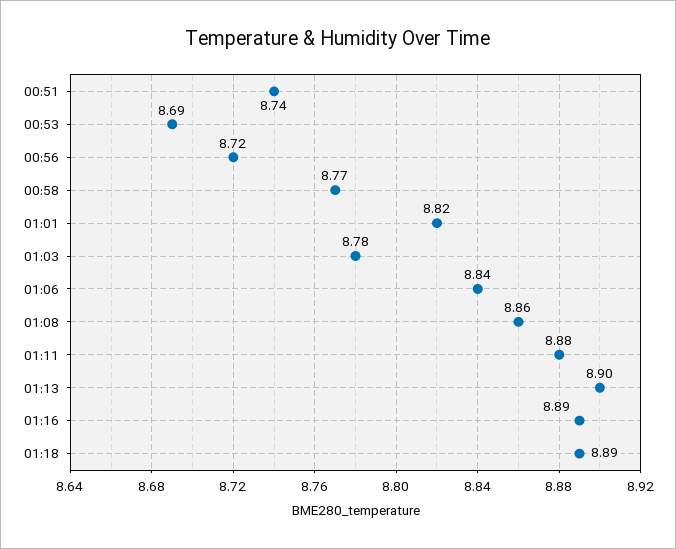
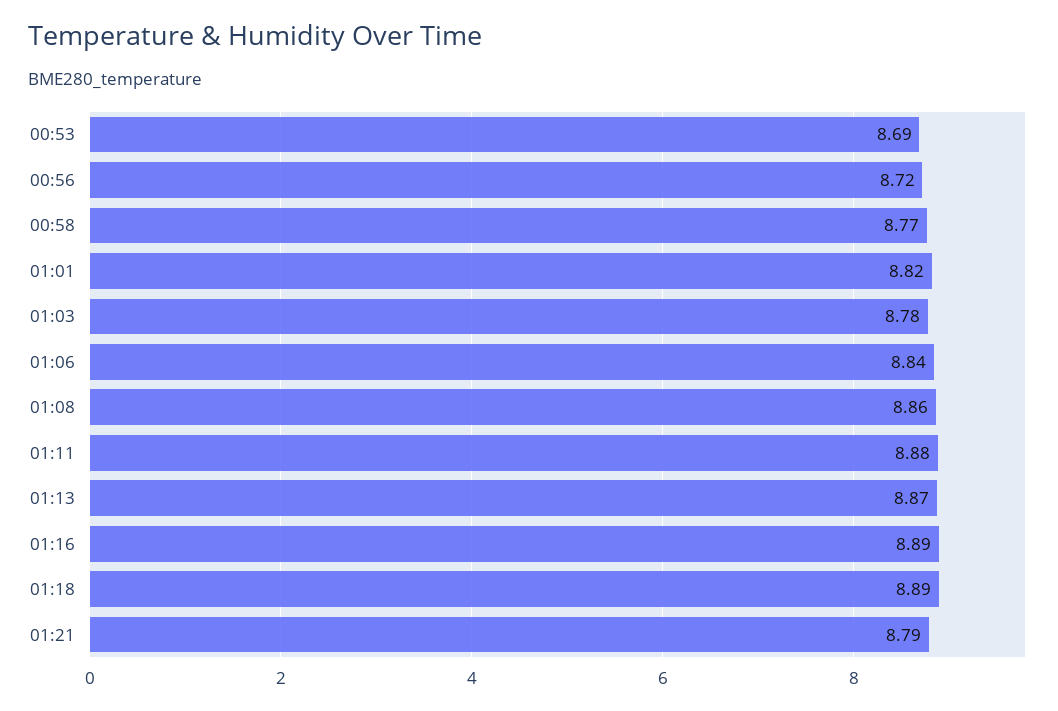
00:51: 8.74 -> none
01:13: 8.9 -> 8.87
01:21: none -> 8.79

